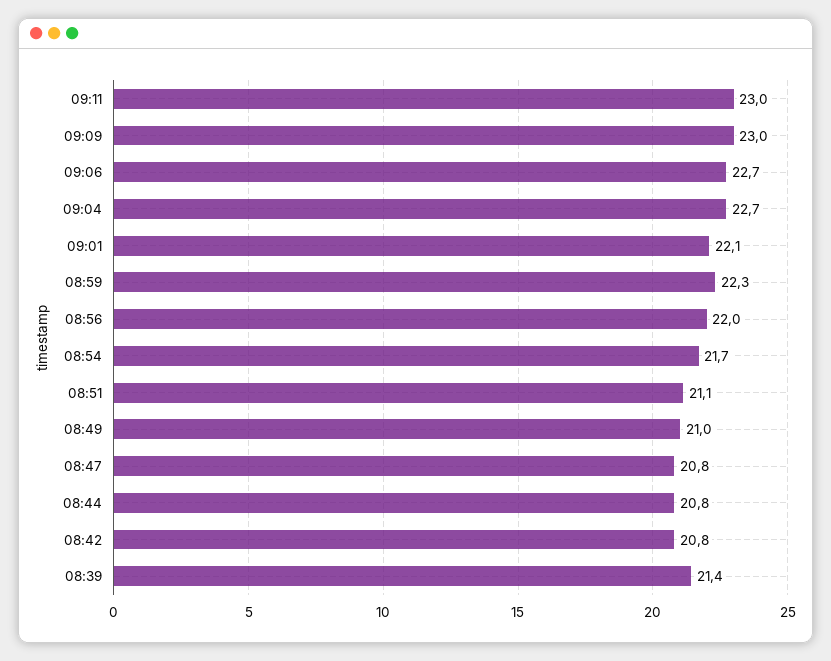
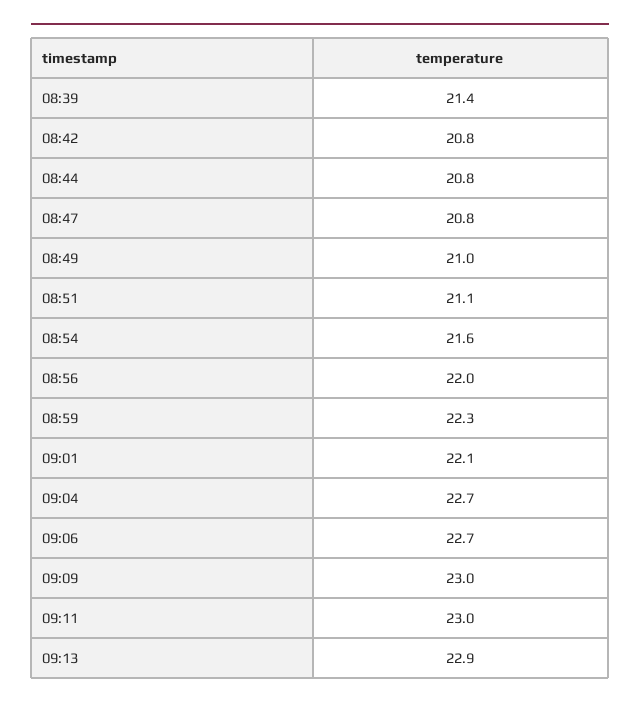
08:54: 21.7 -> 21.6
09:13: none -> 22.9

